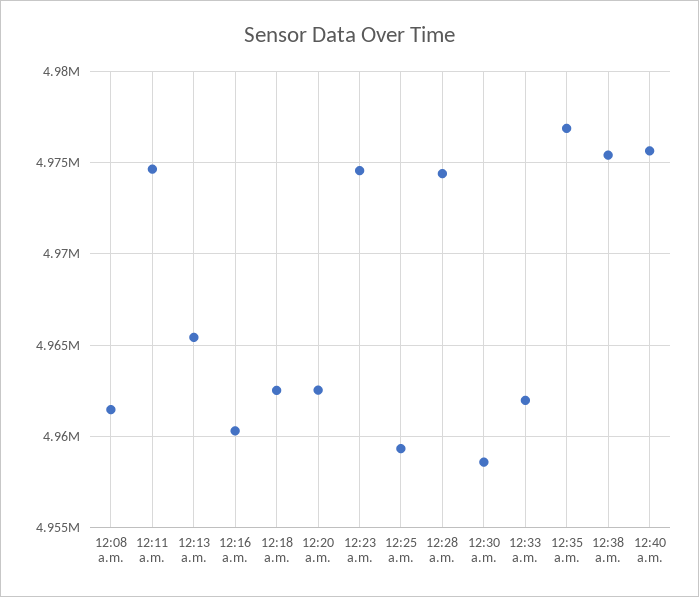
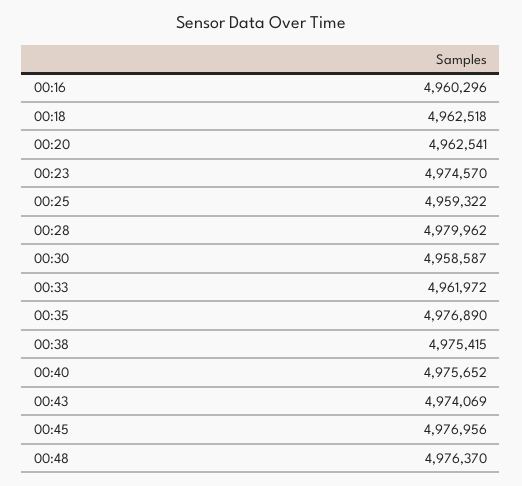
12:08 a.m.: 4961500 -> none
12:11 a.m.: 4974500 -> none
12:13 a.m.: 4965500 -> none
12:28 a.m.: 4974500 -> 4979962
00:43: none -> 4974069
00:45: none -> 4976956
00:48: none -> 4976370

